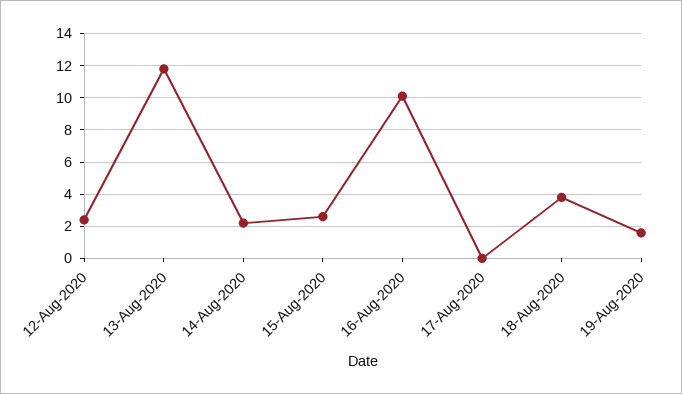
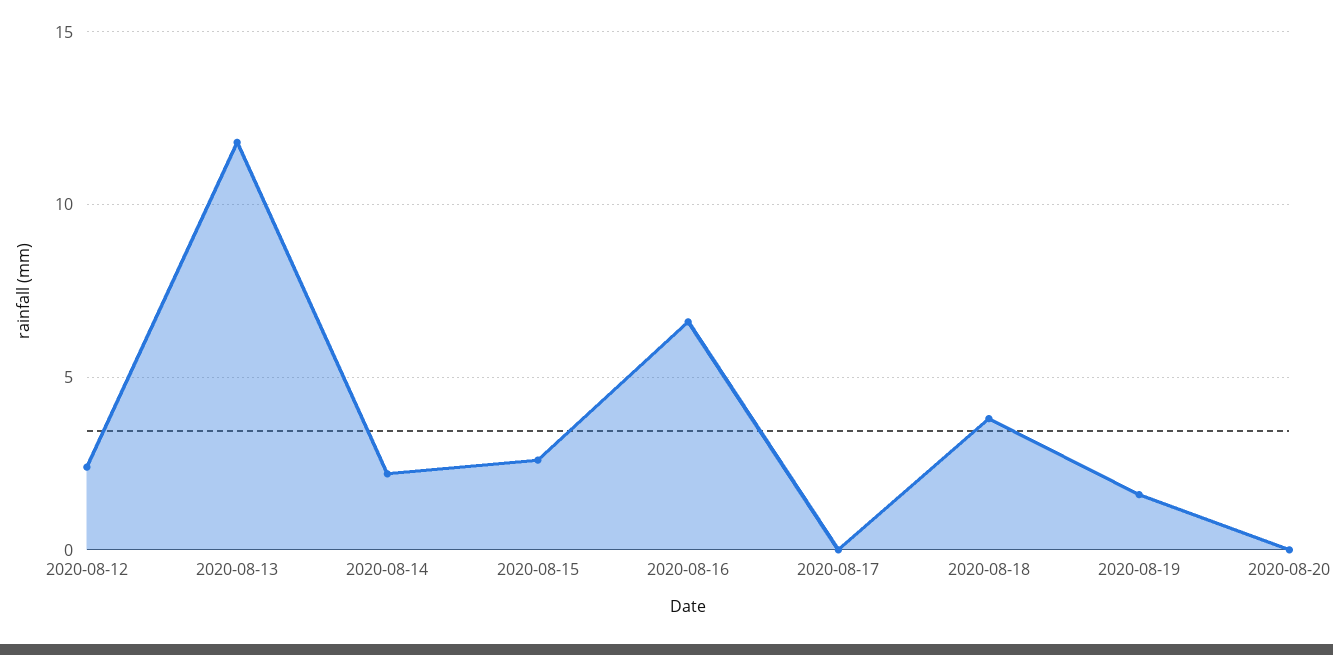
16-Aug-2020: 10 -> 6.5
2020-08-20: none -> 0

